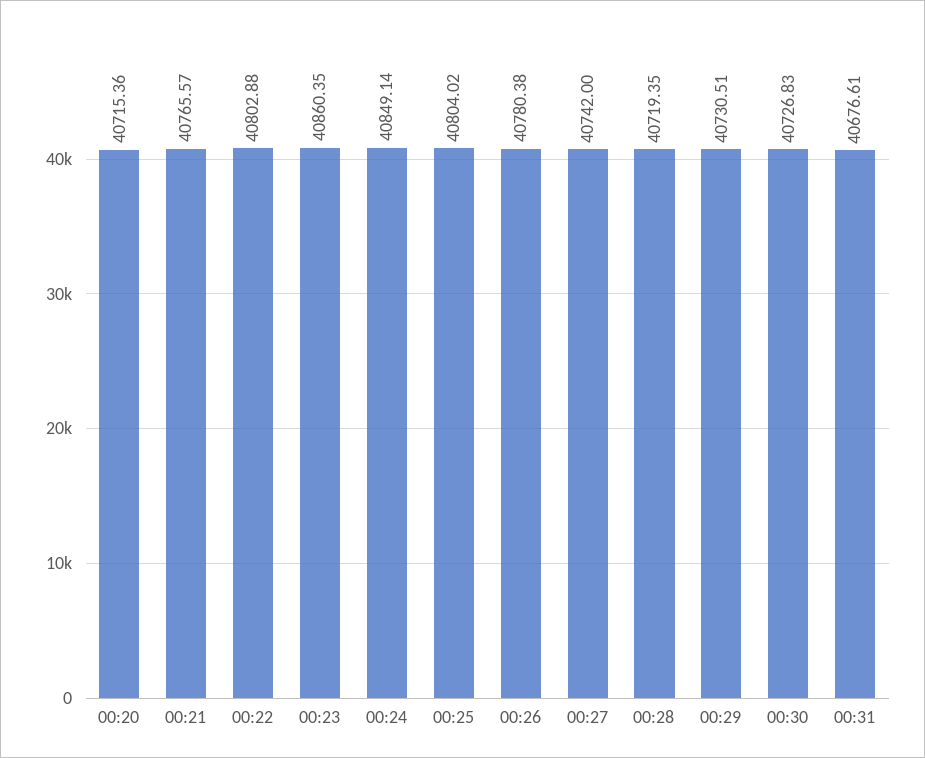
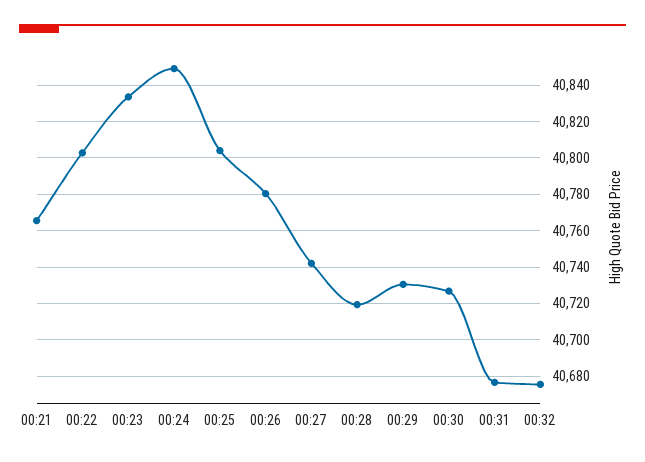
00:20: 40715.36 -> none
00:23: 40860.35 -> 40835
00:32: none -> 40675

